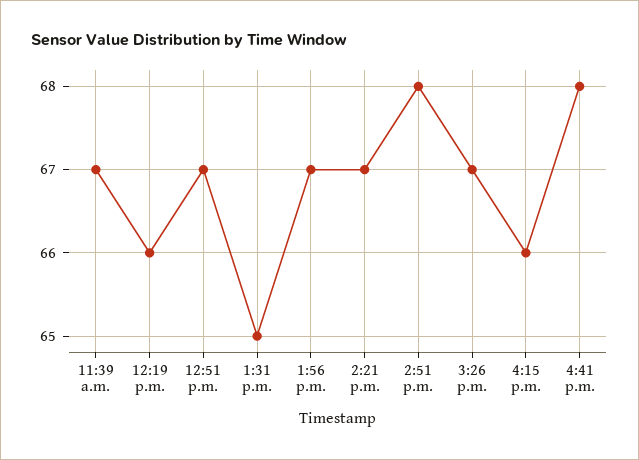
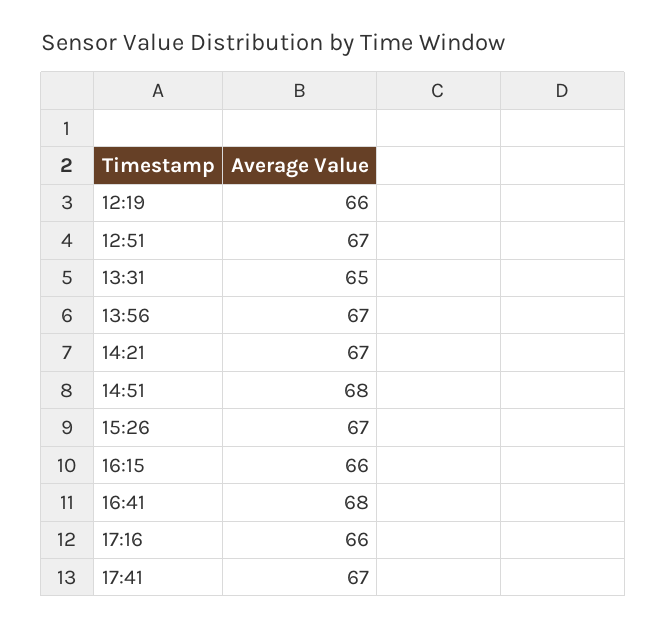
11:39 a.m.: 67 -> none
17:16: none -> 66
17:41: none -> 67

